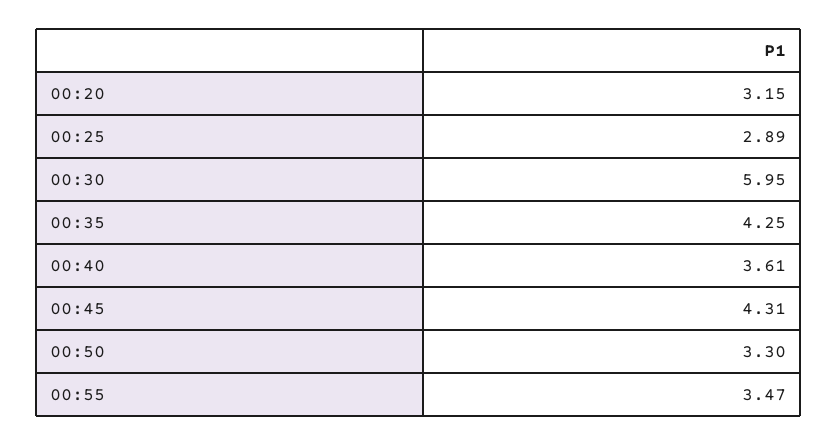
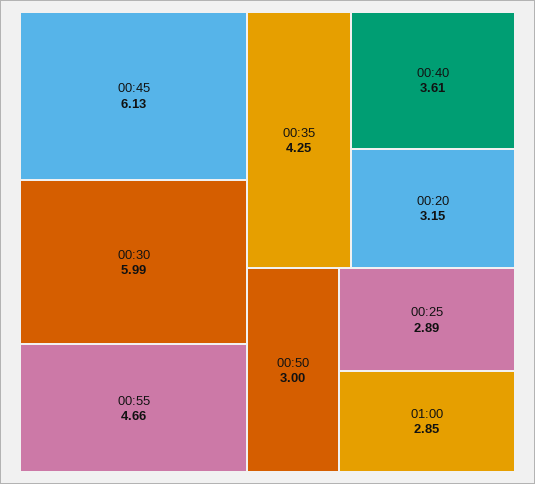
00:30: 5.95 -> 5.99
00:45: 4.31 -> 6.13
00:50: 3.3 -> 3
00:55: 3.47 -> 4.66
01:00: none -> 2.85

